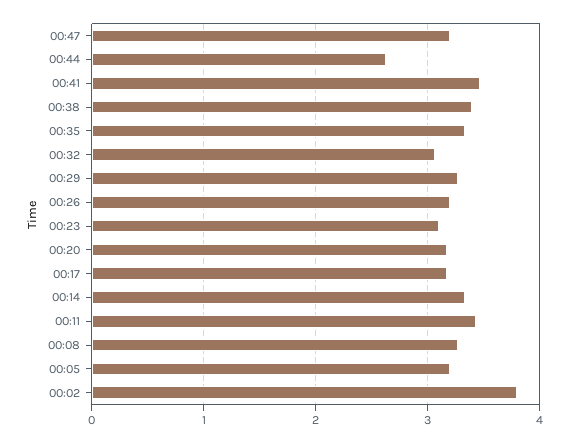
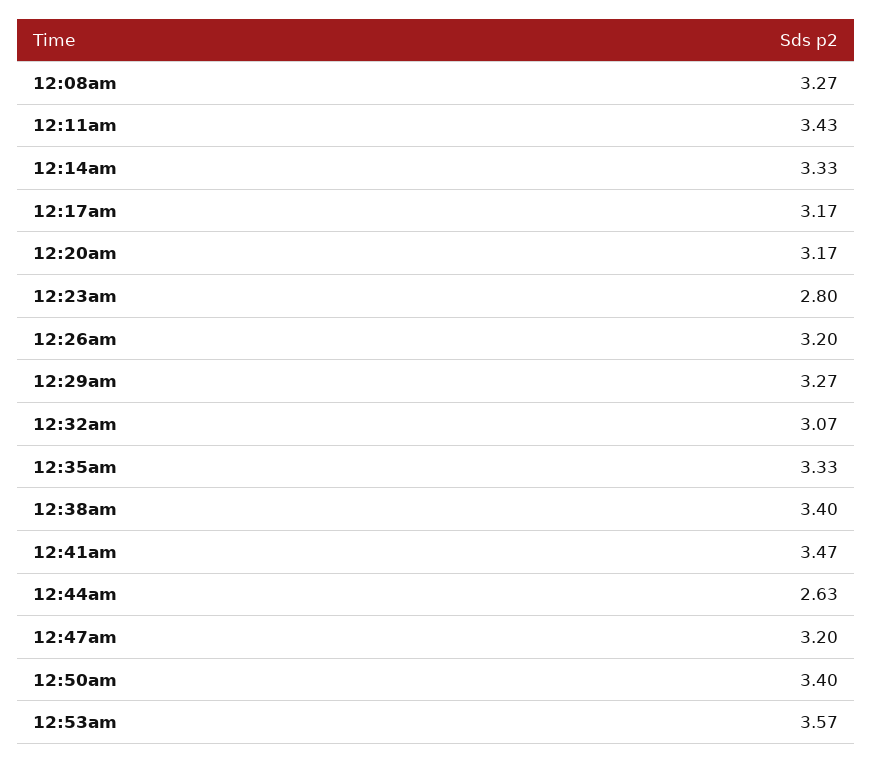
00:23: 3.1 -> 2.8
00:05: 3.2 -> none
00:02: 3.8 -> none
12:50am: none -> 3.4
12:53am: none -> 3.57

